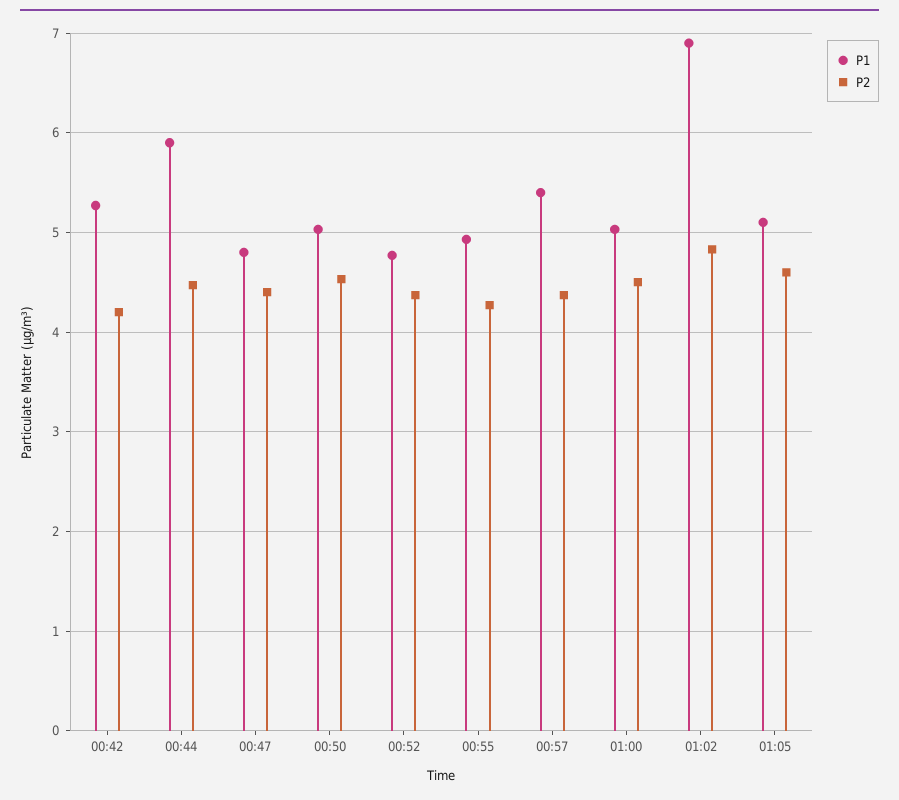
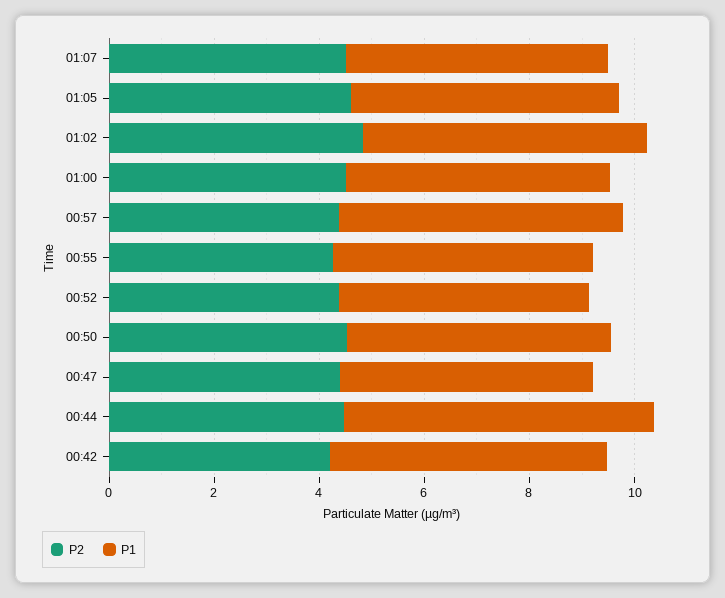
P1, 01:02: 6.9 -> 5.5
P2, 01:07: none -> 4.5
P1, 01:07: none -> 5

